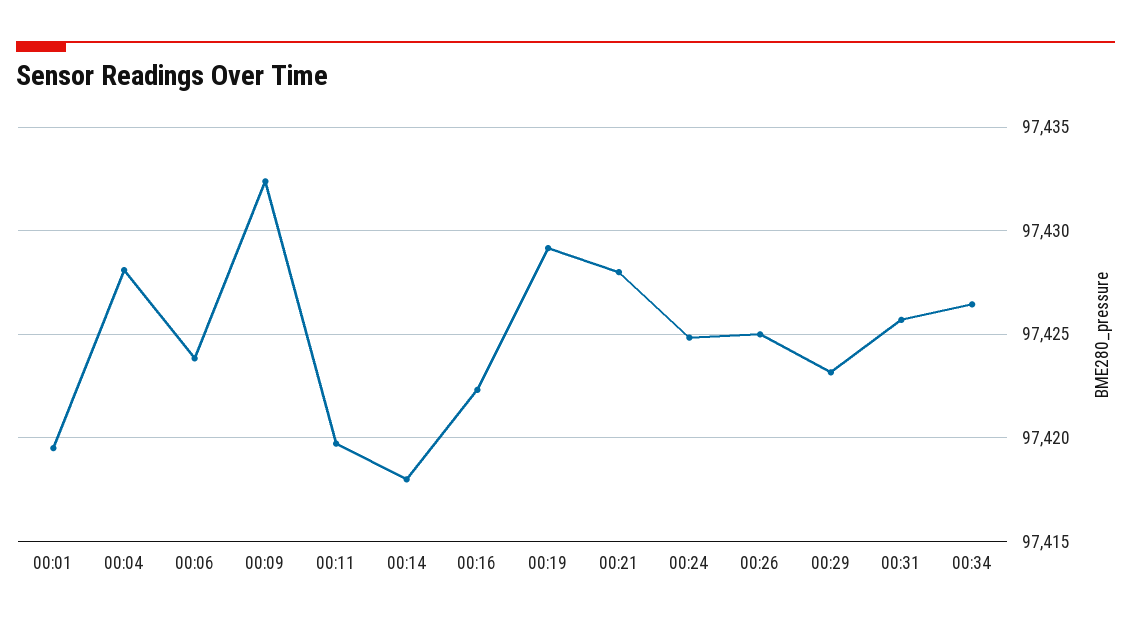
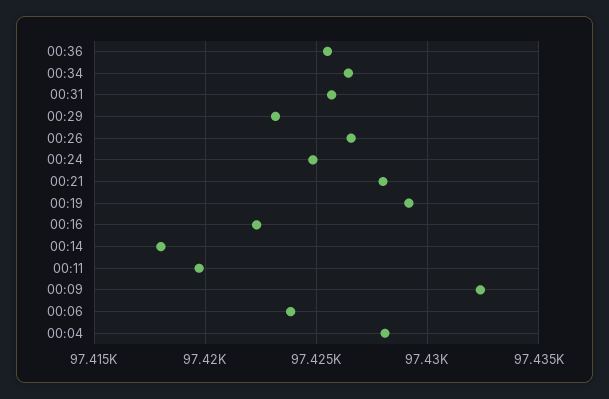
00:01: 97419.5 -> none
00:26: 97425 -> 97426.5
00:36: none -> 97425.5

